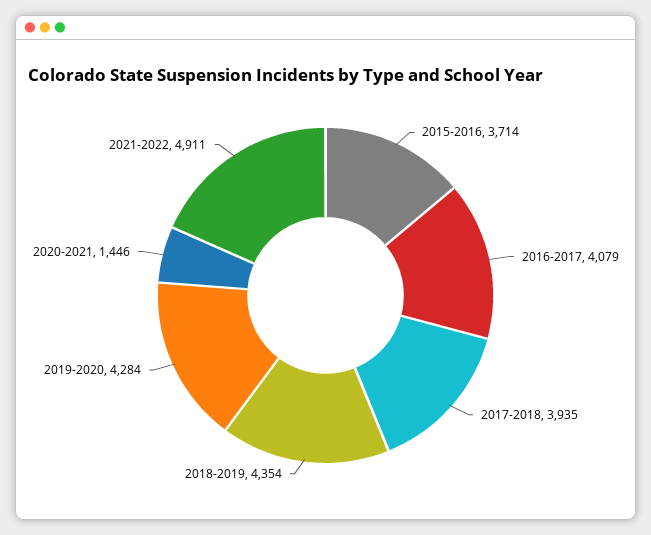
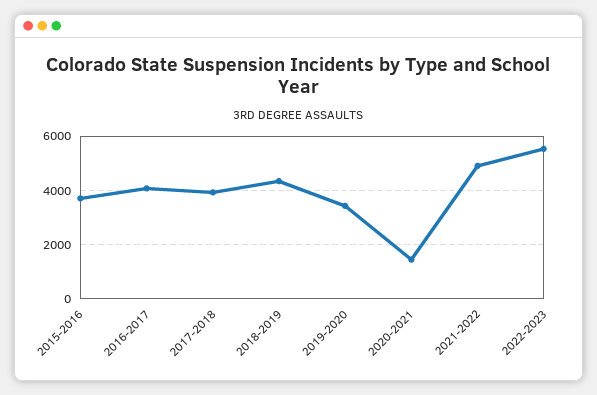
2019-2020: 4284 -> 3500
2022-2023: none -> 5500

